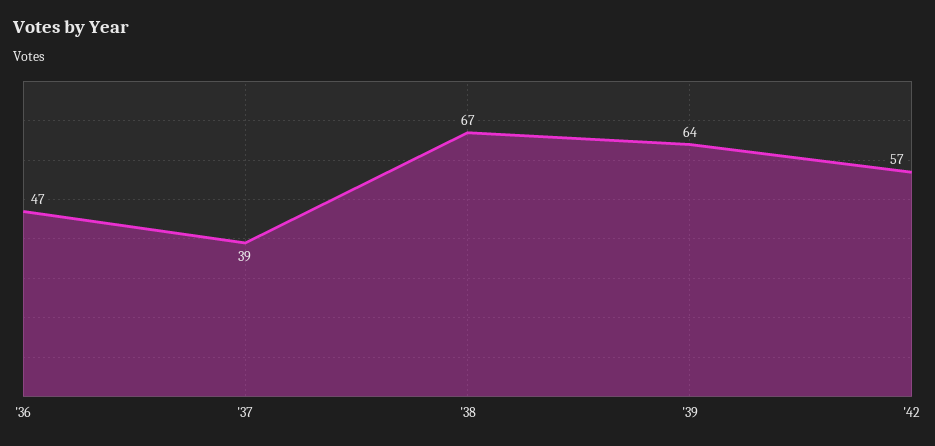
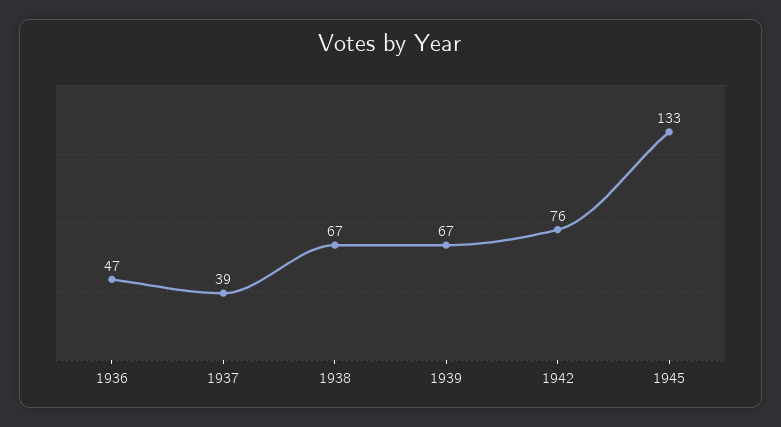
'39: 64 -> 67
'42: 57 -> 76
1945: none -> 133

